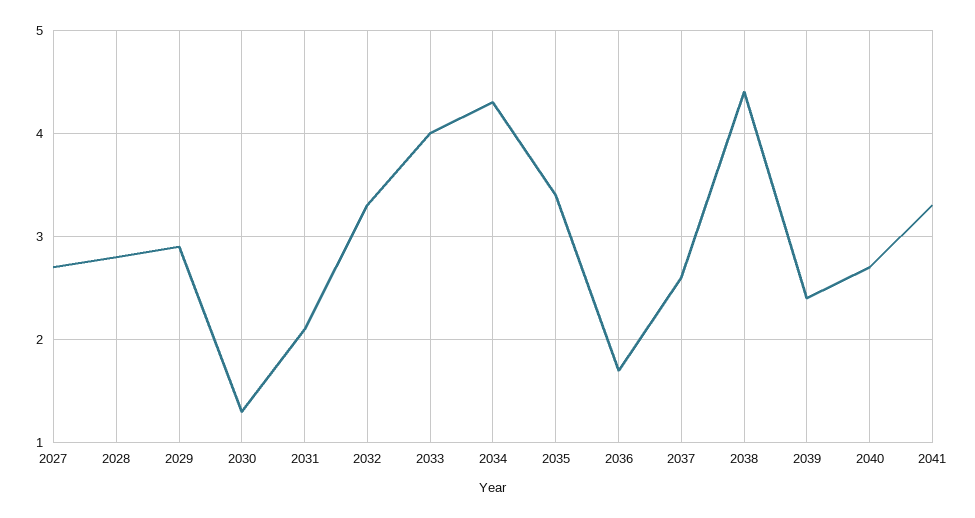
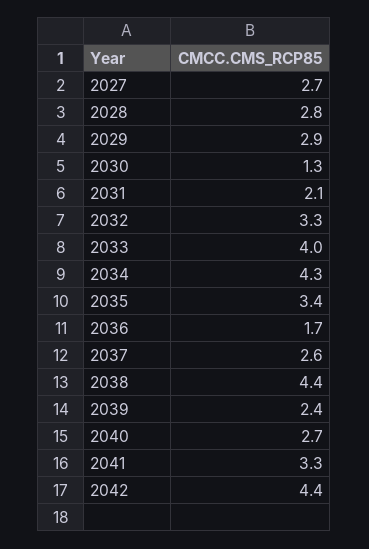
2042: none -> 4.4

